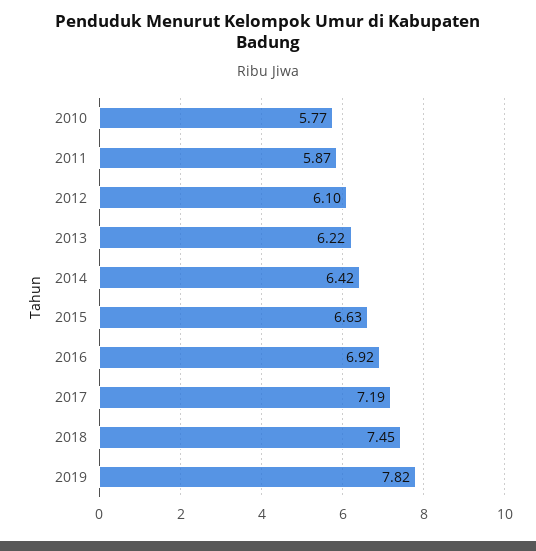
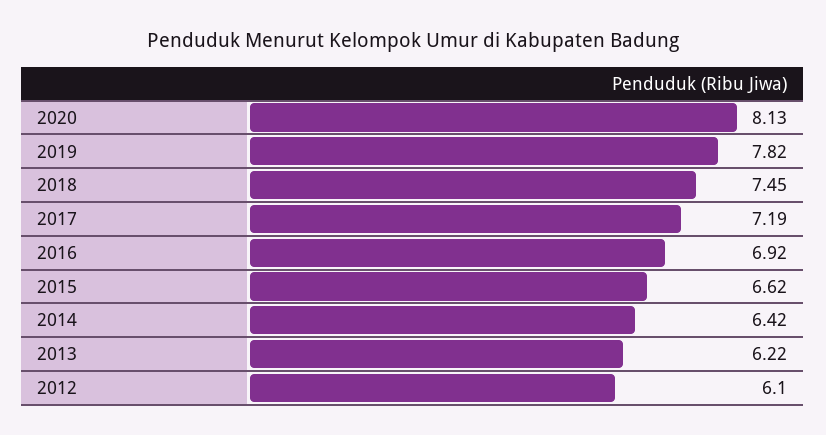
2010: 5.77 -> none
2011: 5.87 -> none
2015: 6.63 -> 6.62
2020: none -> 8.13

